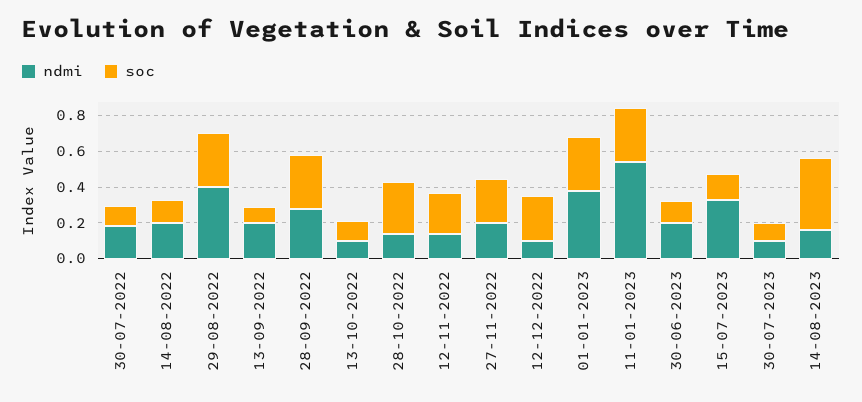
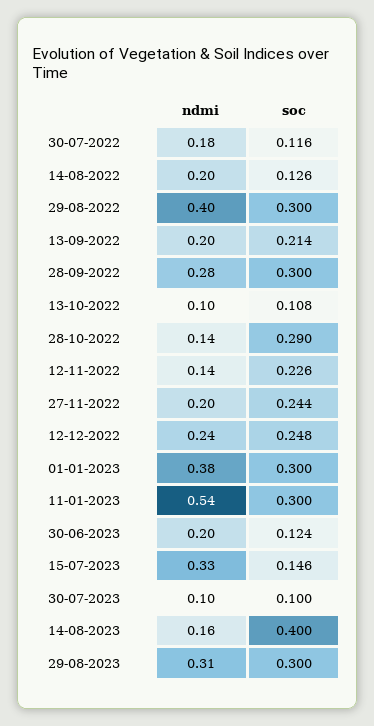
soc, 13-09-2022: 0.1 -> 0.214
ndmi, 12-12-2022: 0.1 -> 0.24
ndmi, 29-08-2023: none -> 0.31
soc, 29-08-2023: none -> 0.3

